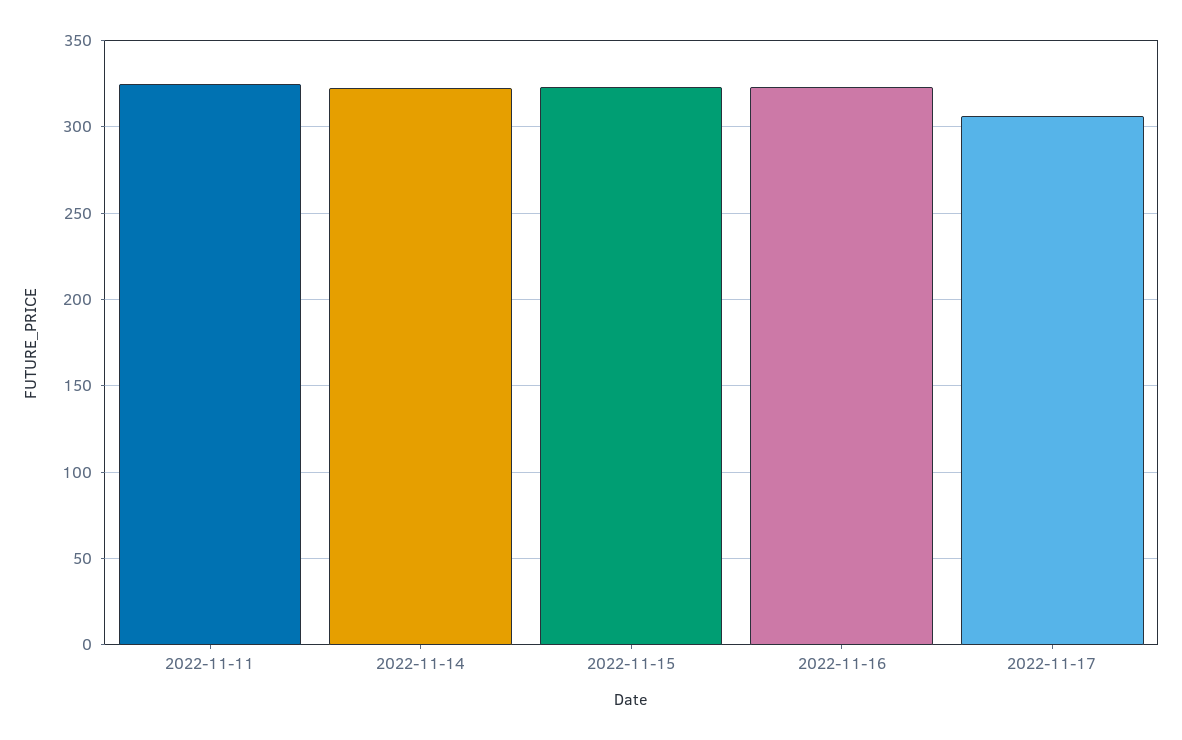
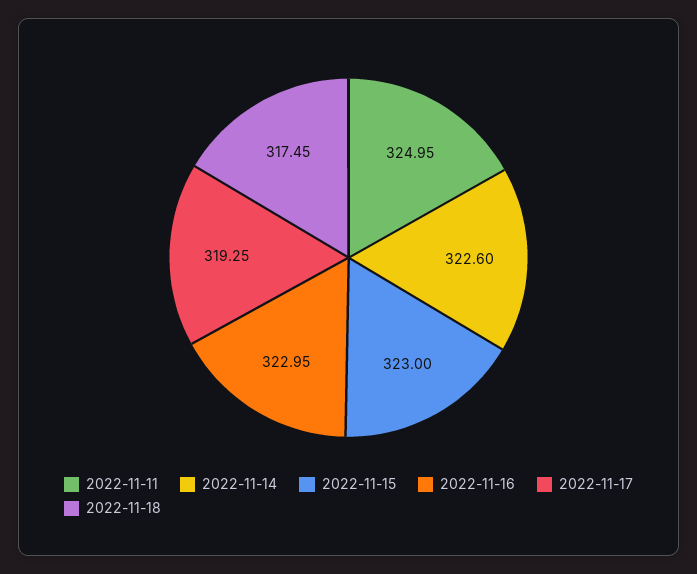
2022-11-17: 305 -> 319.25
2022-11-18: none -> 317.45

